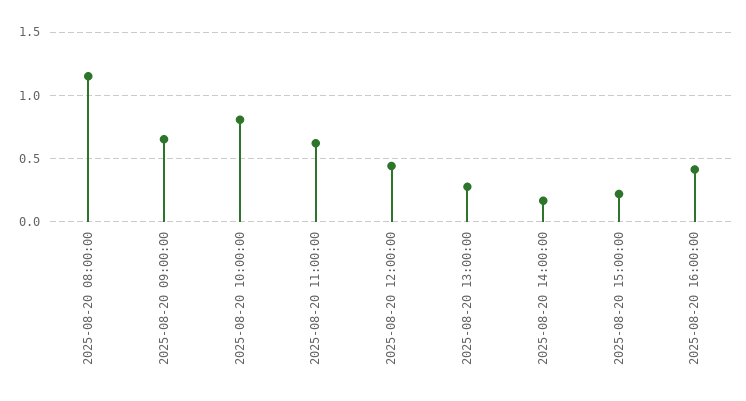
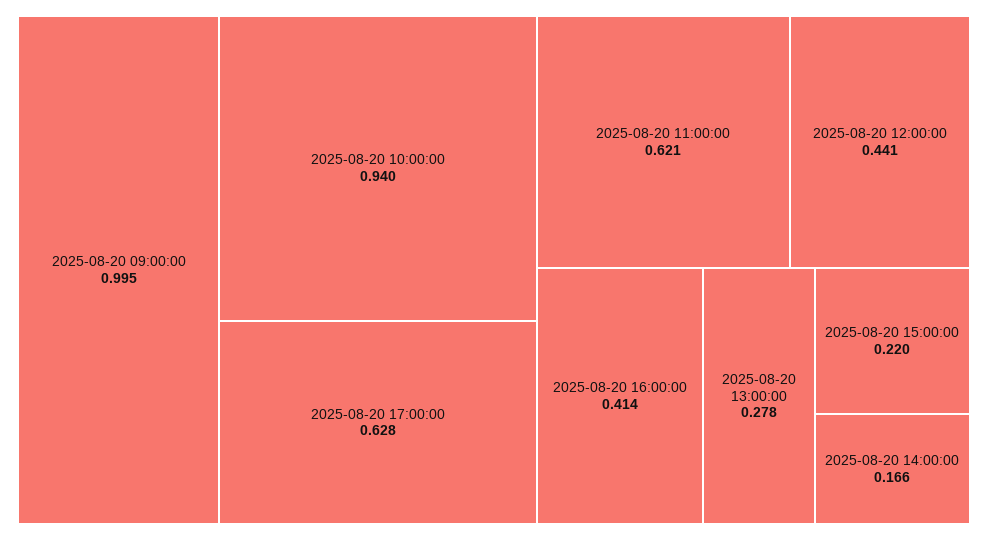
2025-08-20 08:00:00: 1.15 -> none
2025-08-20 09:00:00: 0.65 -> 0.995
2025-08-20 10:00:00: 0.8 -> 0.94
2025-08-20 17:00:00: none -> 0.628

